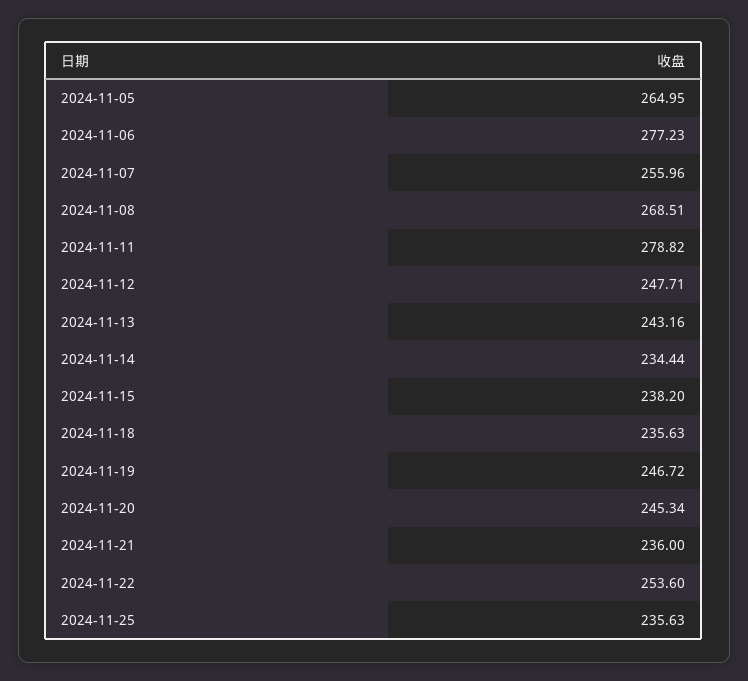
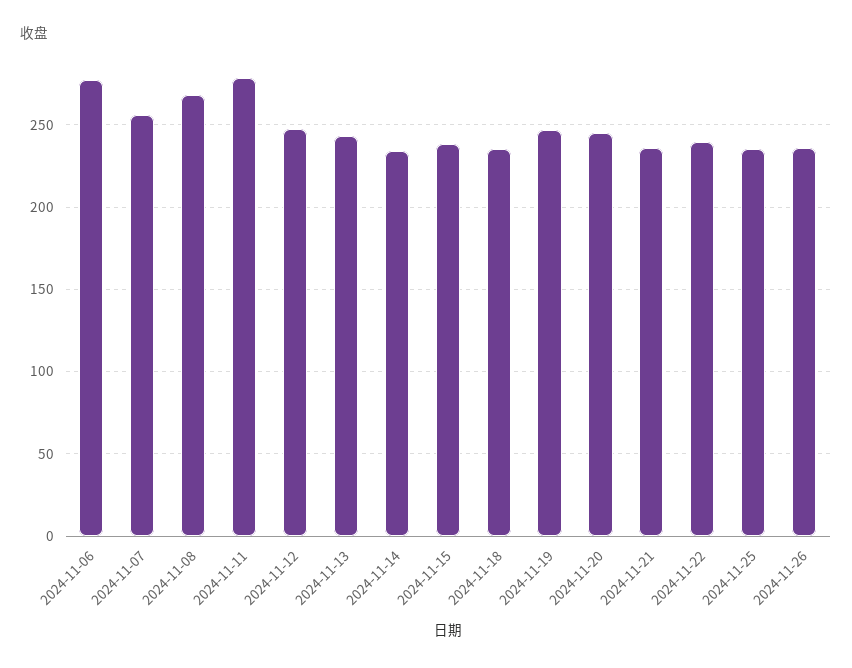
2024-11-05: 264.95 -> none
2024-11-22: 253.6 -> 240
2024-11-26: none -> 235

